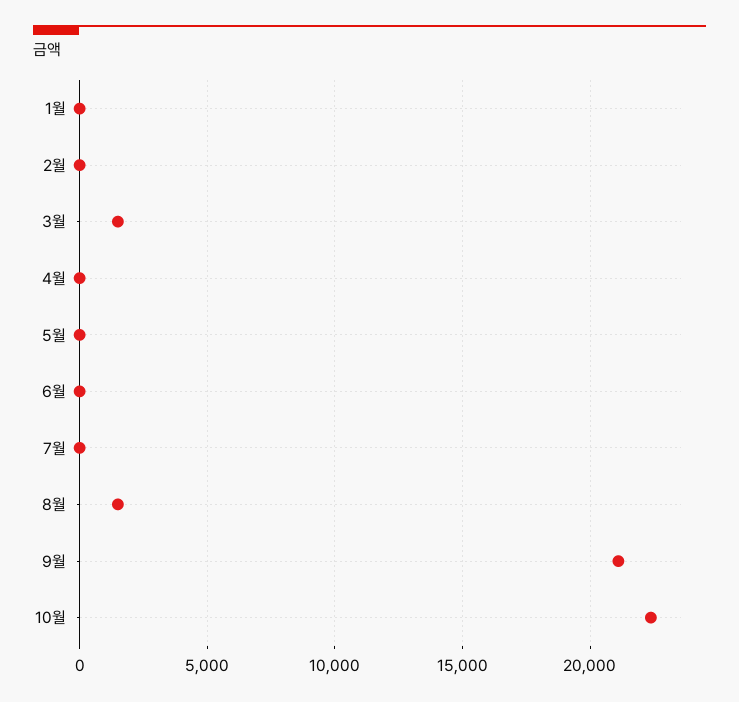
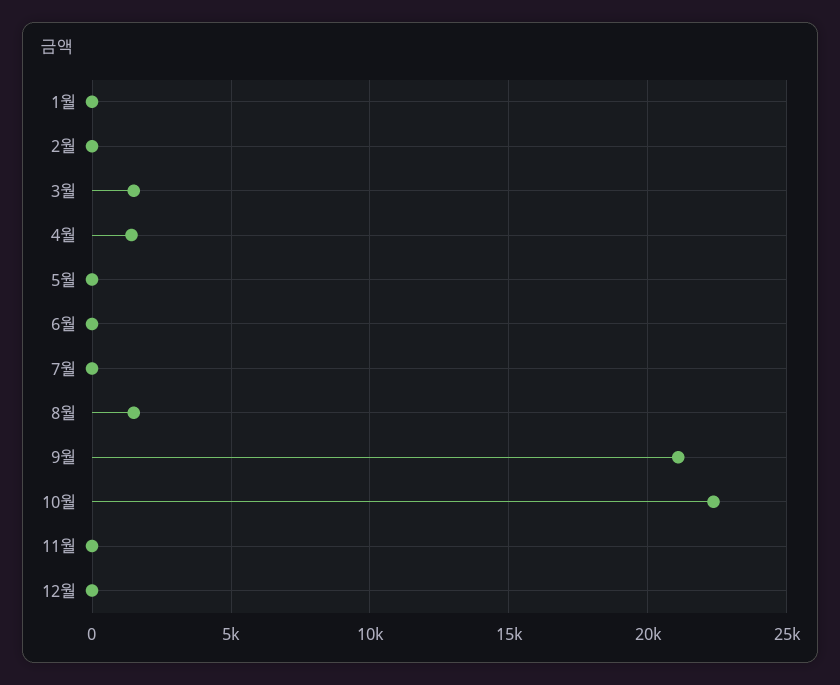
4월: 0 -> 1500
11월: none -> 0
12월: none -> 0

